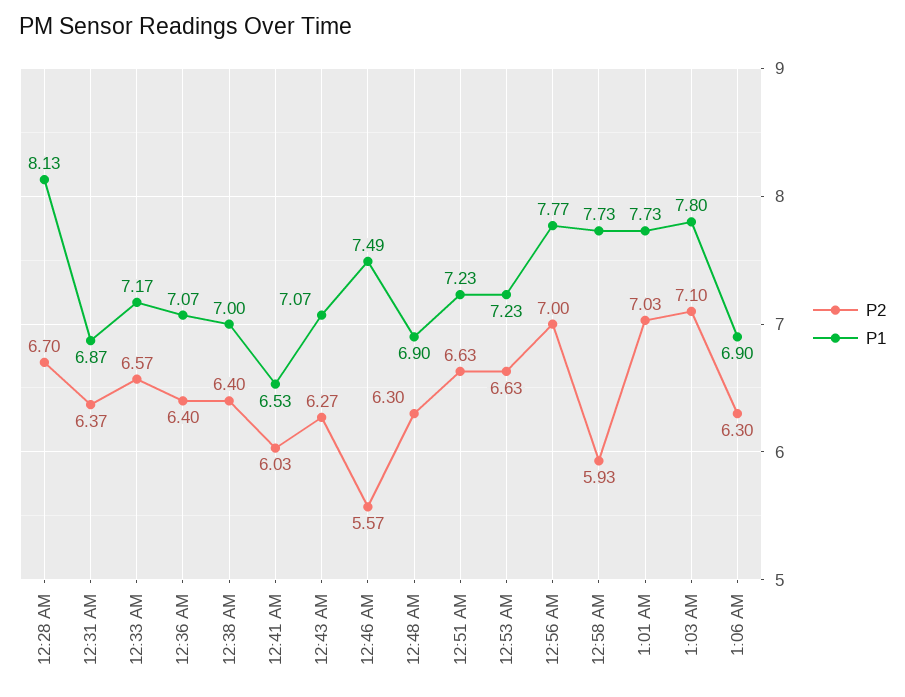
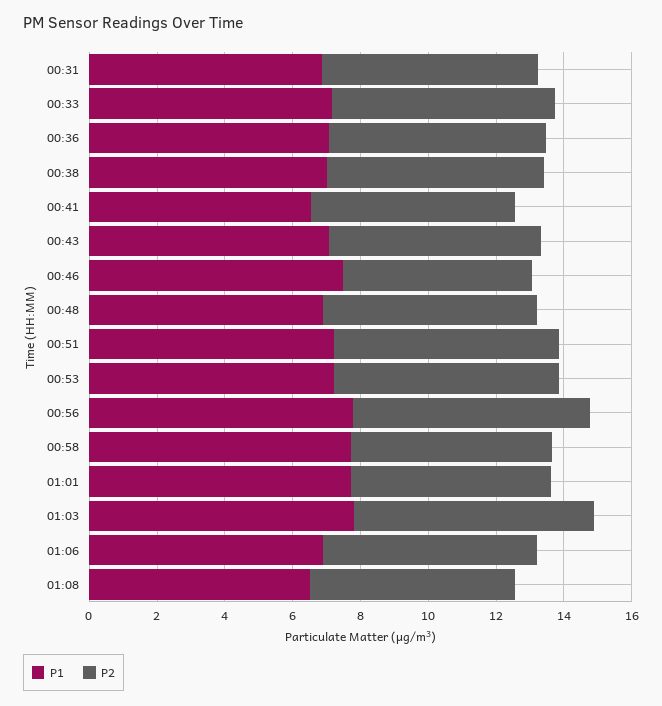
P2, 12:28 AM: 6.7 -> none
P1, 12:28 AM: 8.13 -> none
P2, 1:01 AM: 7.03 -> 6
P1, 01:08: none -> 6.5
P2, 01:08: none -> 6

